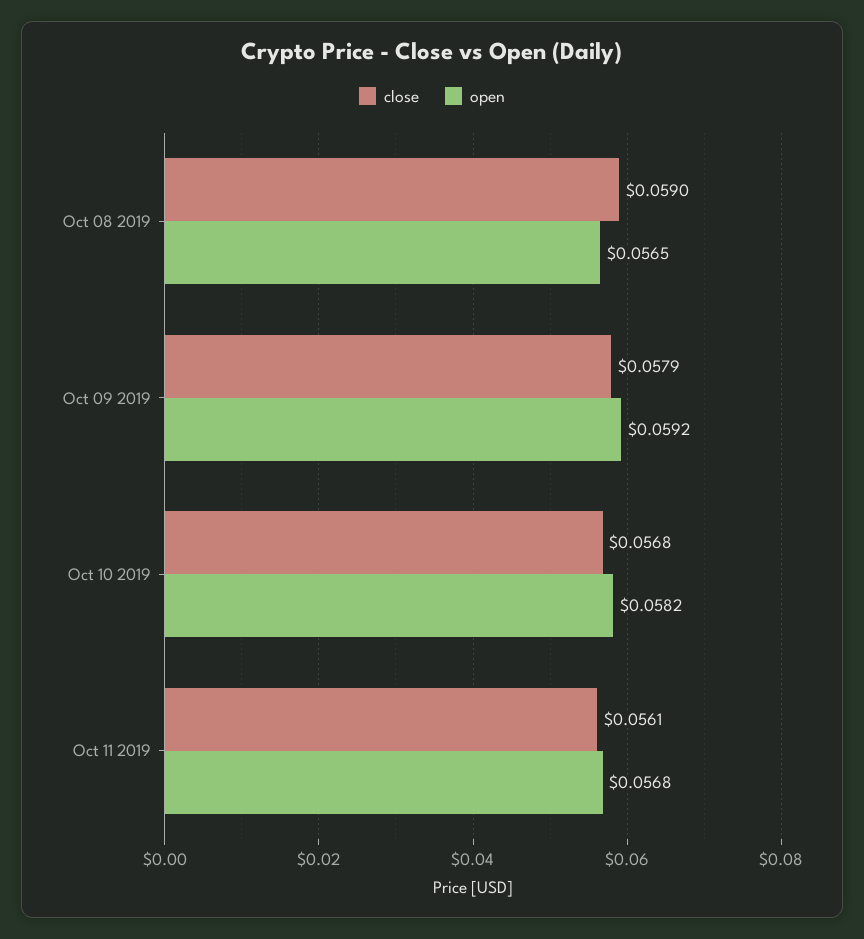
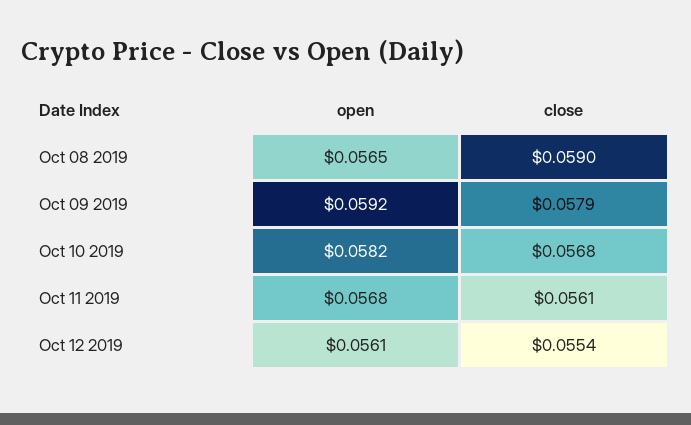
open, Oct 12 2019: none -> 0.0561
close, Oct 12 2019: none -> 0.0554

